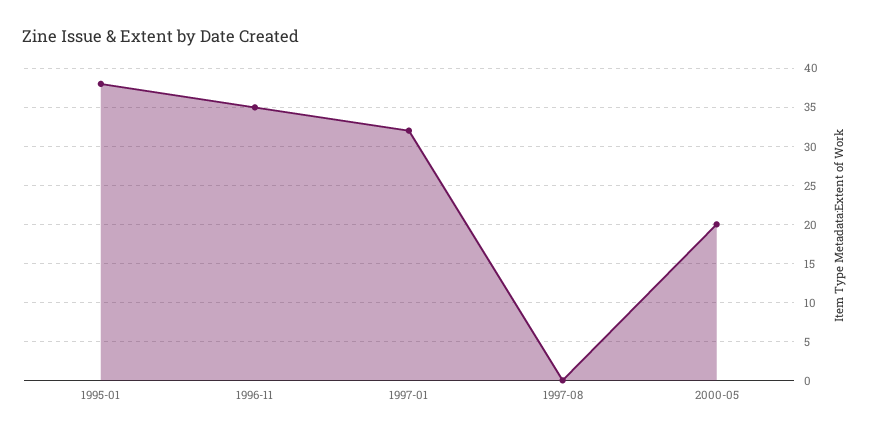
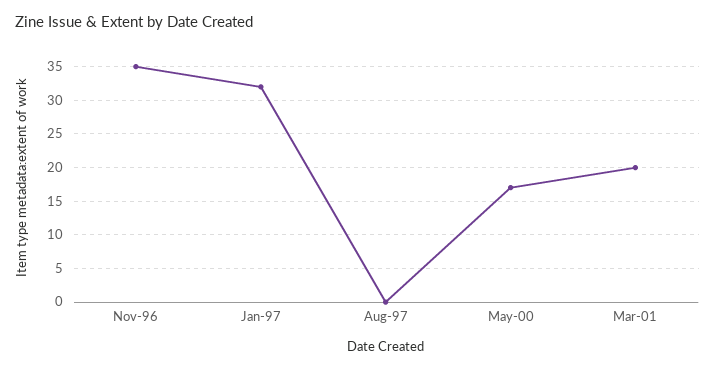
1995-01: 38 -> none
2000-05: 20 -> 17
Mar-01: none -> 20

